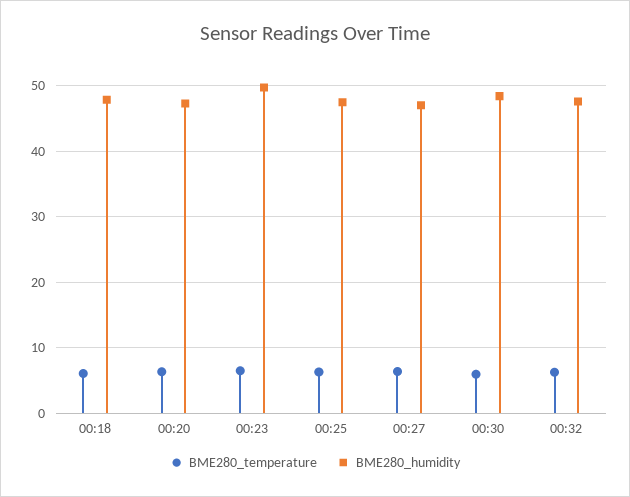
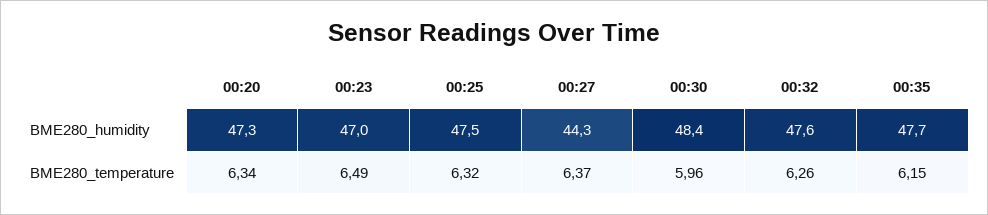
BME280_temperature, 00:18: 6 -> none
BME280_humidity, 00:18: 48 -> none
BME280_humidity, 00:23: 50 -> 47
BME280_humidity, 00:27: 47 -> 44.3
BME280_humidity, 00:35: none -> 47.7
BME280_temperature, 00:35: none -> 6.15

